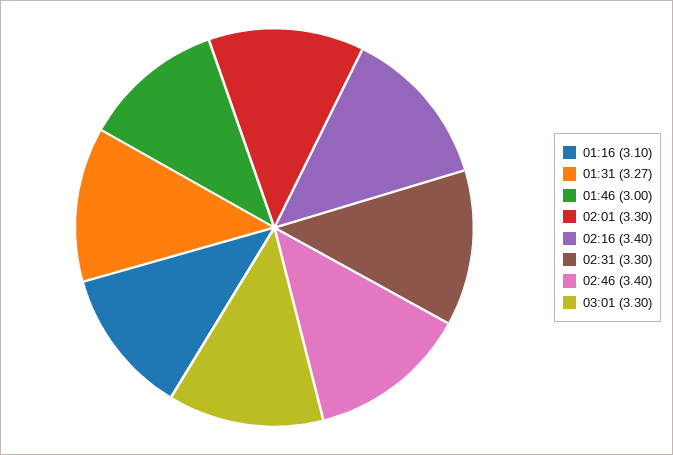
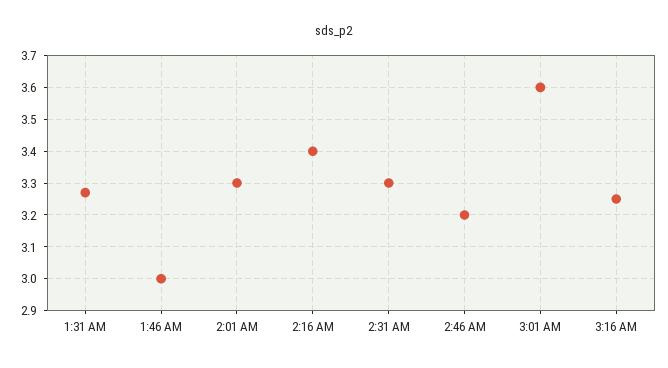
01:16: 3.1 -> none
02:46: 3.4 -> 3.2
03:01: 3.3 -> 3.6
3:16 AM: none -> 3.25

